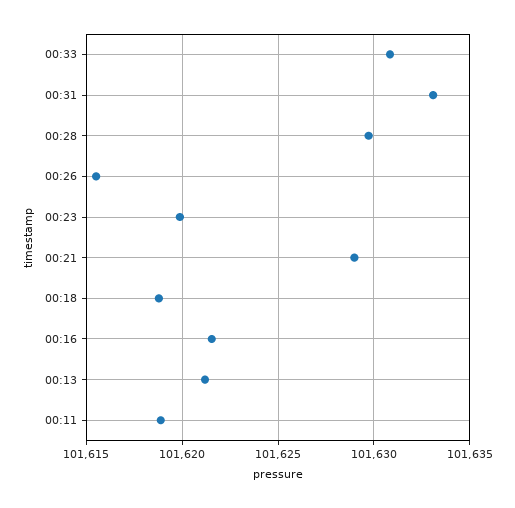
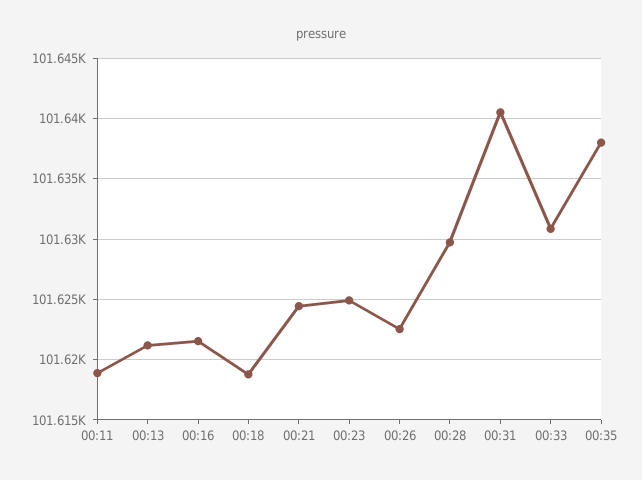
00:31: 101633 -> 101640.5
00:26: 101615.5 -> 101622.5
00:23: 101620 -> 101625
00:21: 101629 -> 101624.5
00:35: none -> 101638

